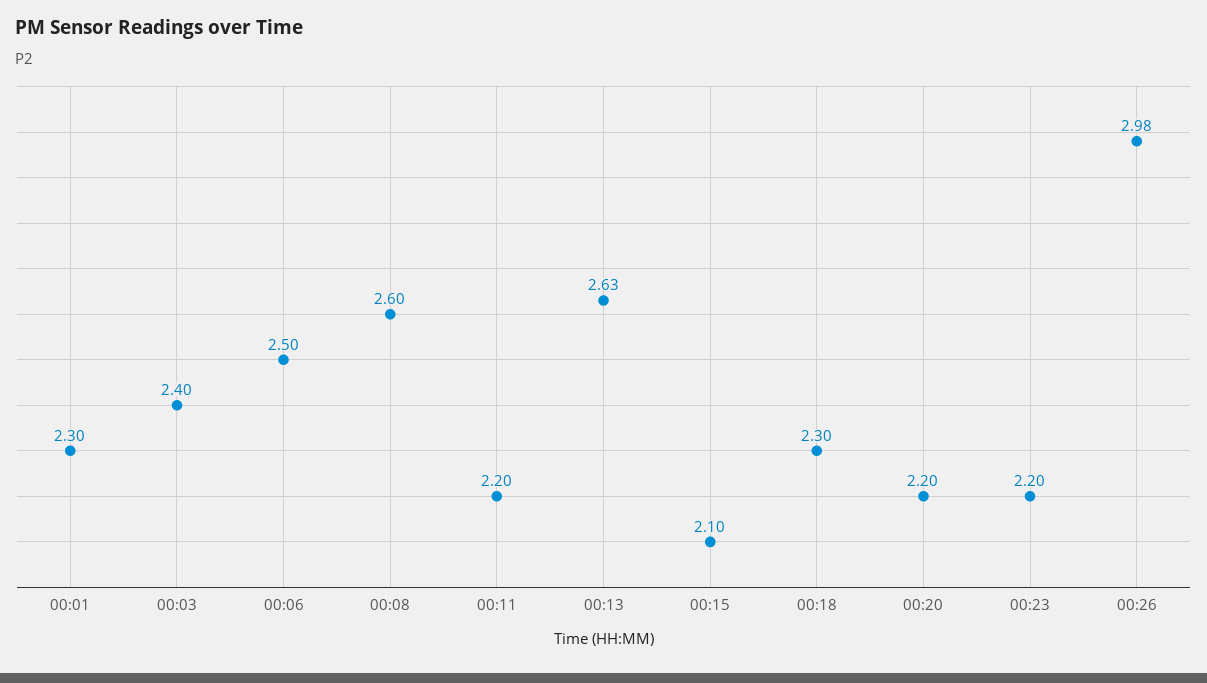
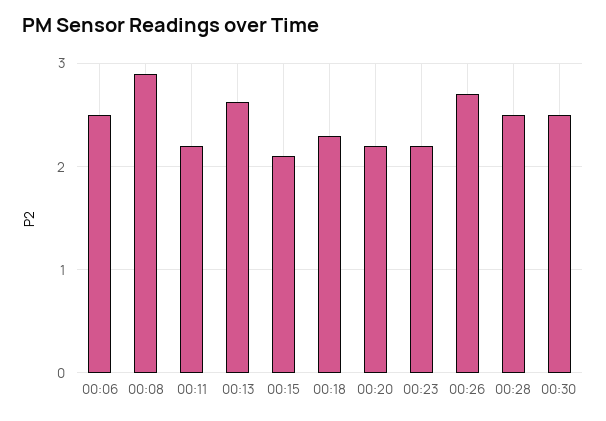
00:01: 2.3 -> none
00:03: 2.4 -> none
00:08: 2.6 -> 2.9
00:26: 2.98 -> 2.7
00:28: none -> 2.5
00:30: none -> 2.5

